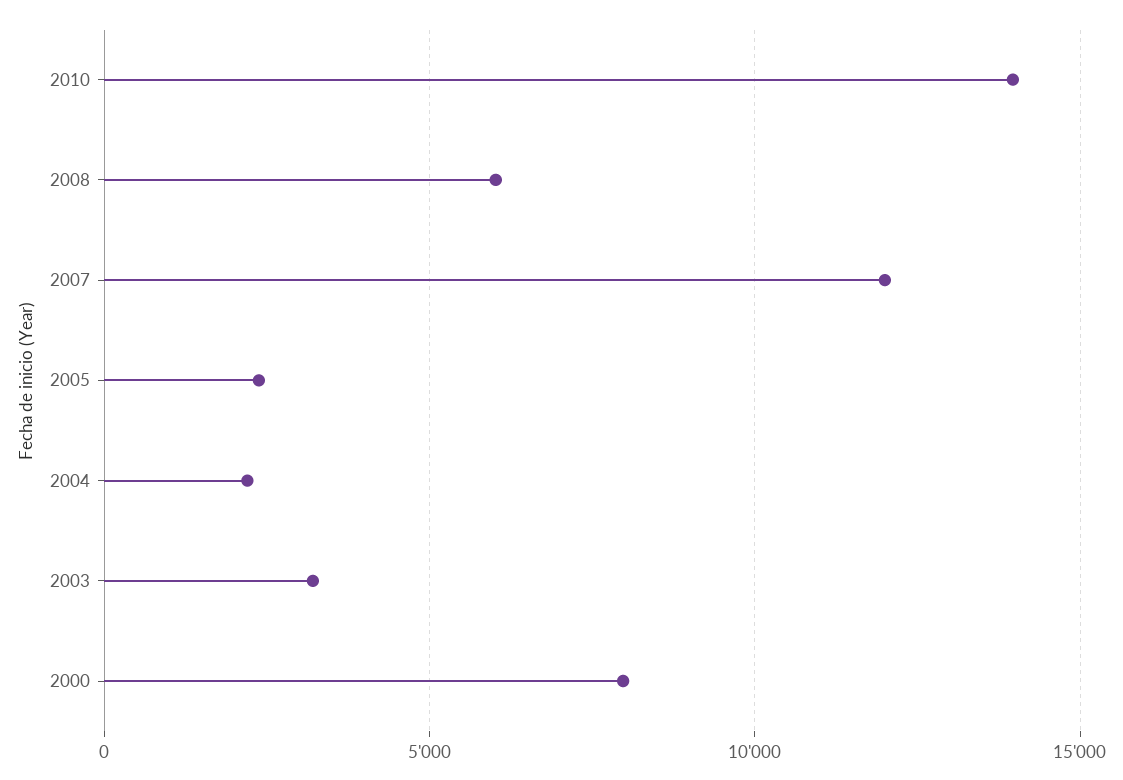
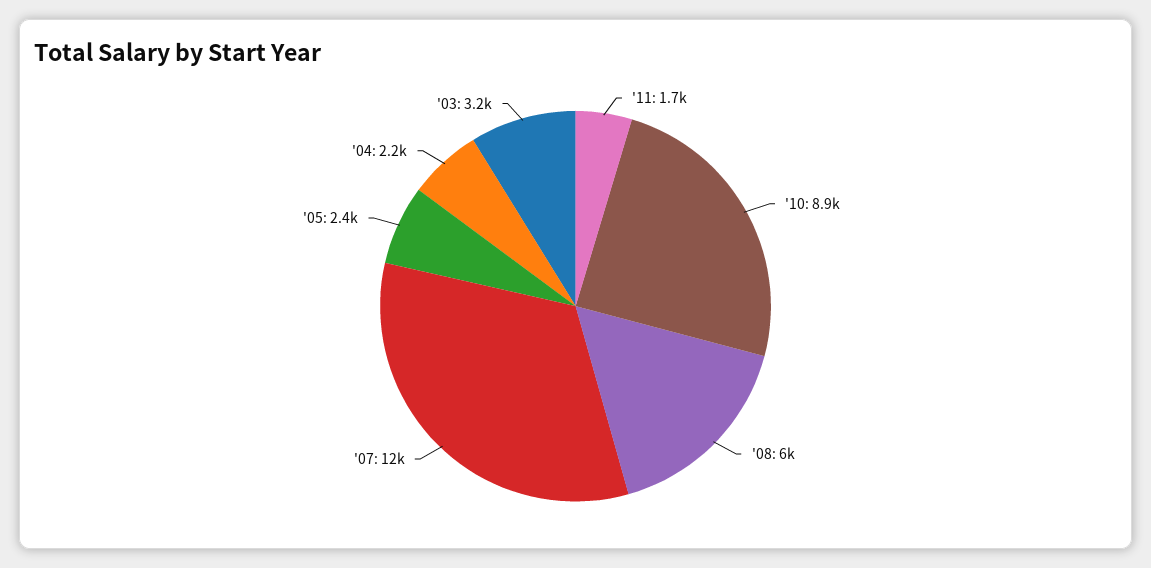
2010: 14000 -> 8900
2000: 8000 -> none
'11: none -> 1700

